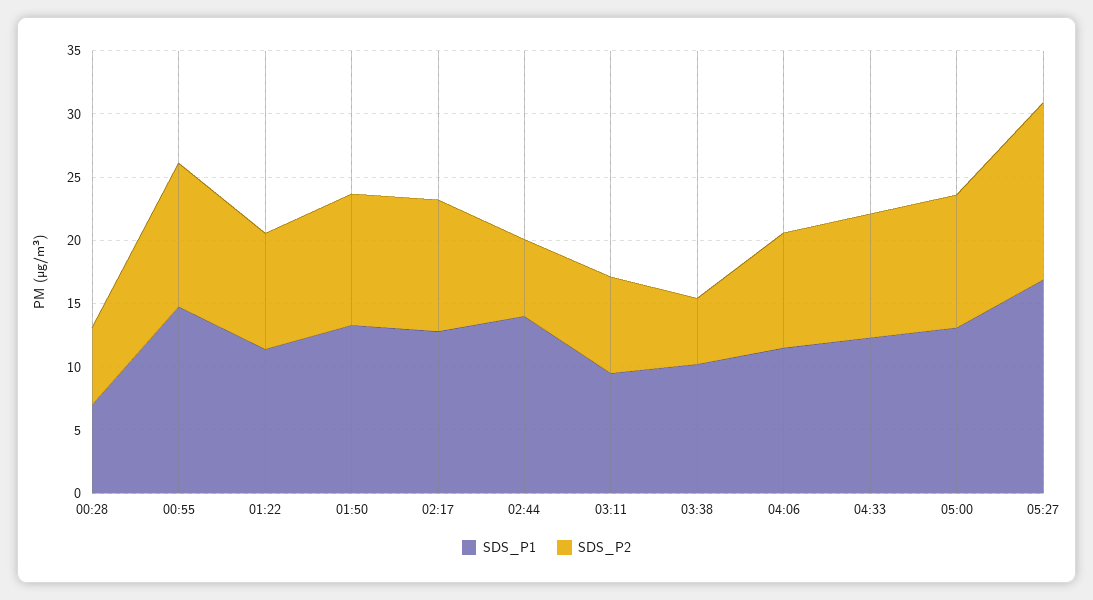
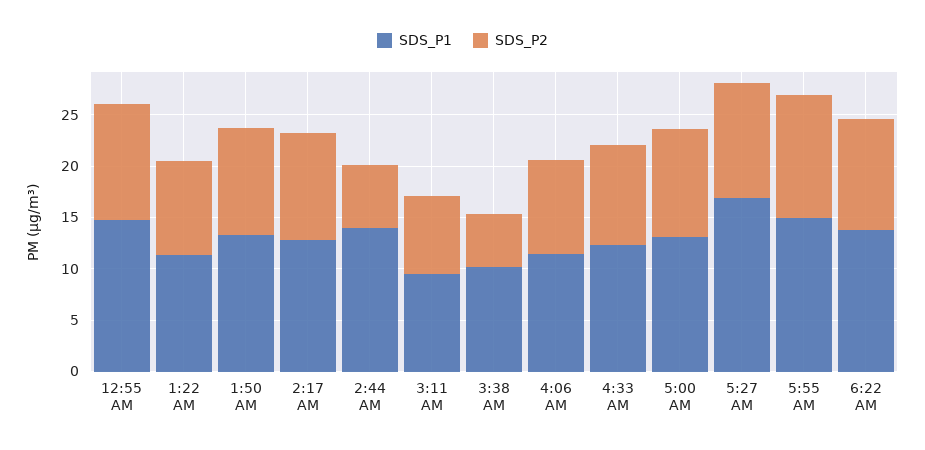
SDS_P1, 00:28: 7 -> none
SDS_P2, 00:28: 6 -> none
SDS_P2, 05:27: 14 -> 11
SDS_P1, 5:55 AM: none -> 15
SDS_P2, 5:55 AM: none -> 12
SDS_P1, 6:22 AM: none -> 14
SDS_P2, 6:22 AM: none -> 11

